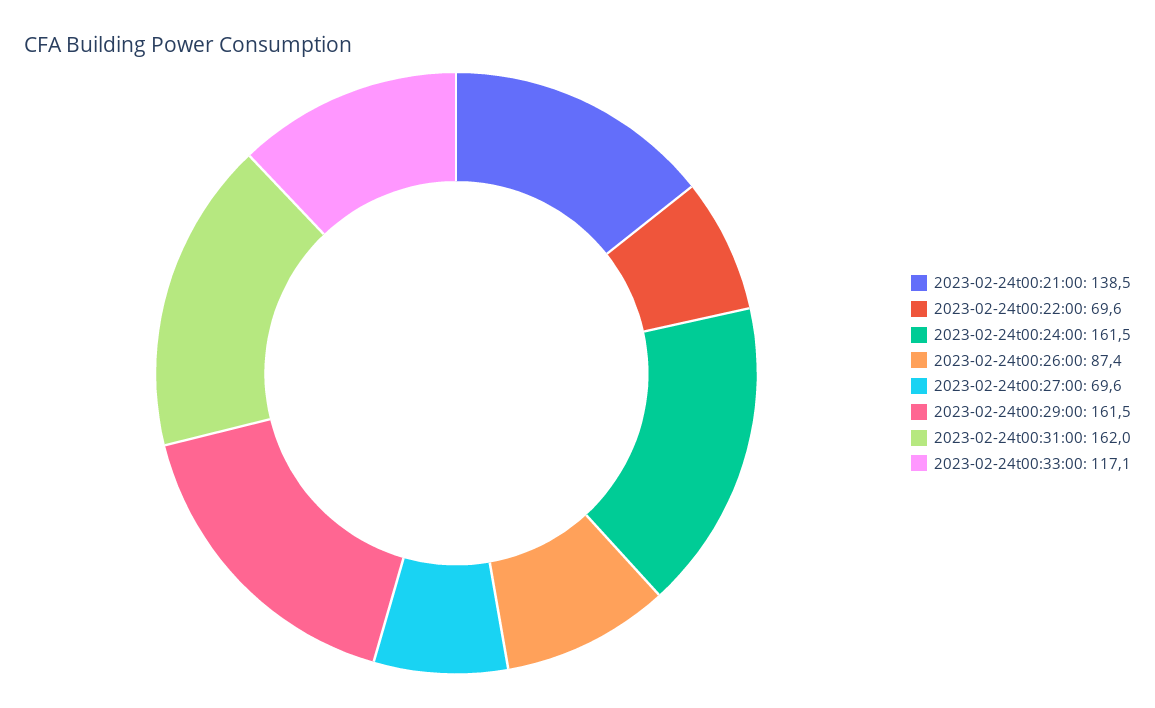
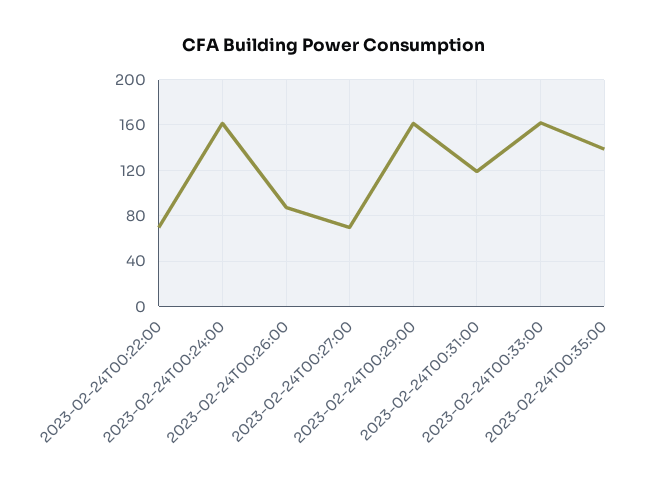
2023-02-24t00:21:00: 138.5 -> none
2023-02-24t00:31:00: 162 -> 120
2023-02-24t00:33:00: 117.1 -> 160
2023-02-24T00:35:00: none -> 140

